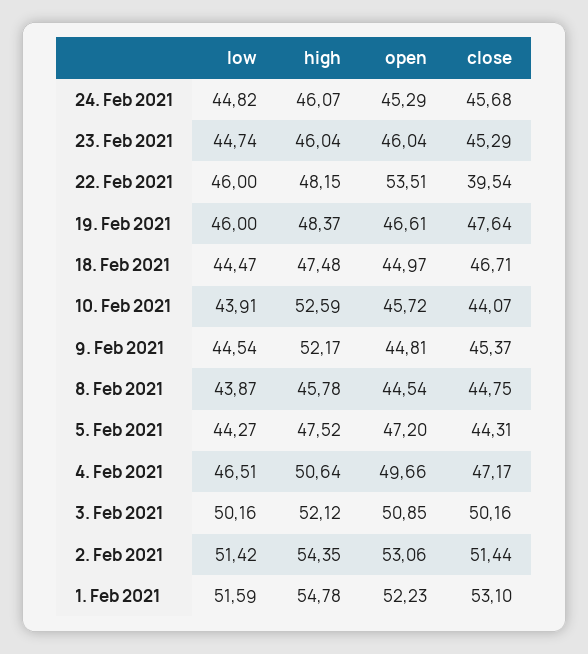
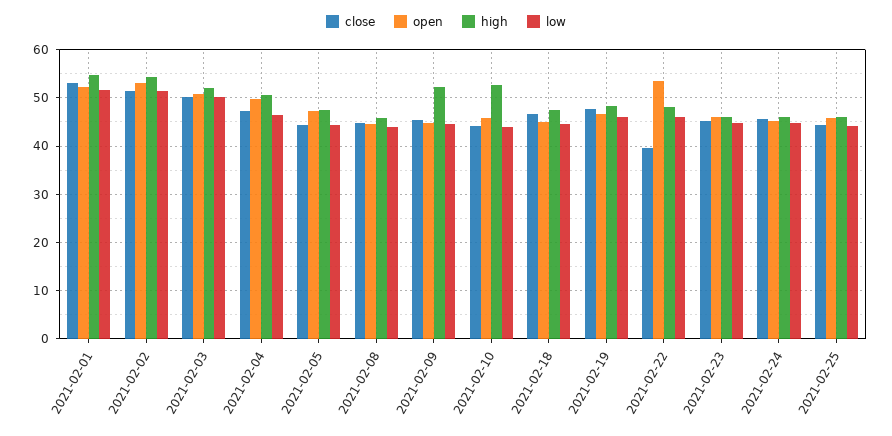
close, 2021-02-25: none -> 44
open, 2021-02-25: none -> 46
high, 2021-02-25: none -> 46
low, 2021-02-25: none -> 44

